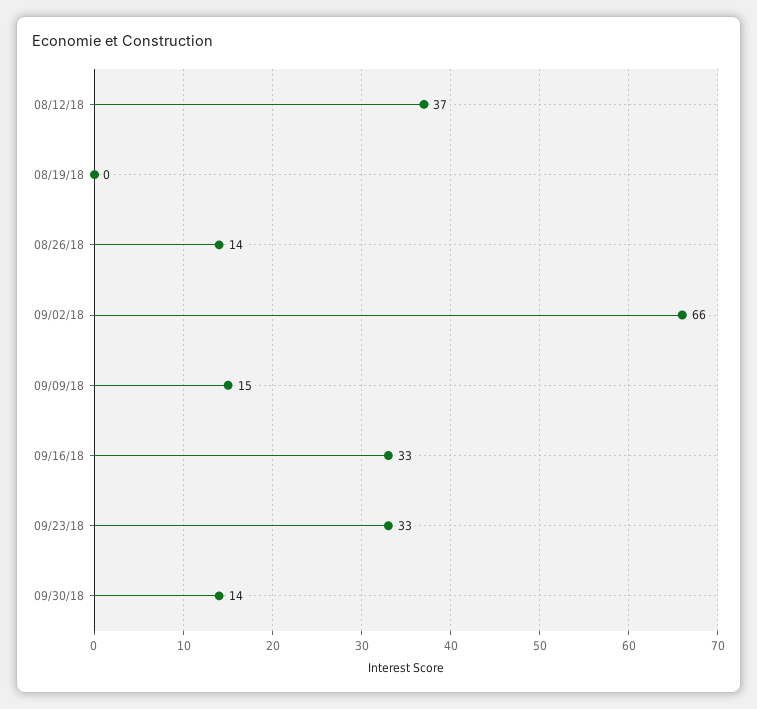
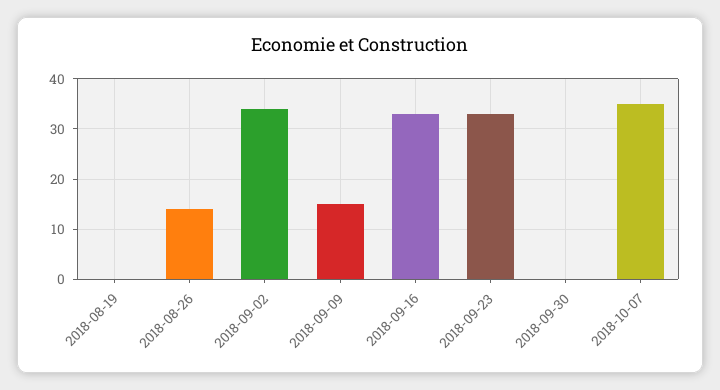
08/12/18: 37 -> none
09/02/18: 66 -> 35
09/30/18: 14 -> 0
2018-10-07: none -> 35

